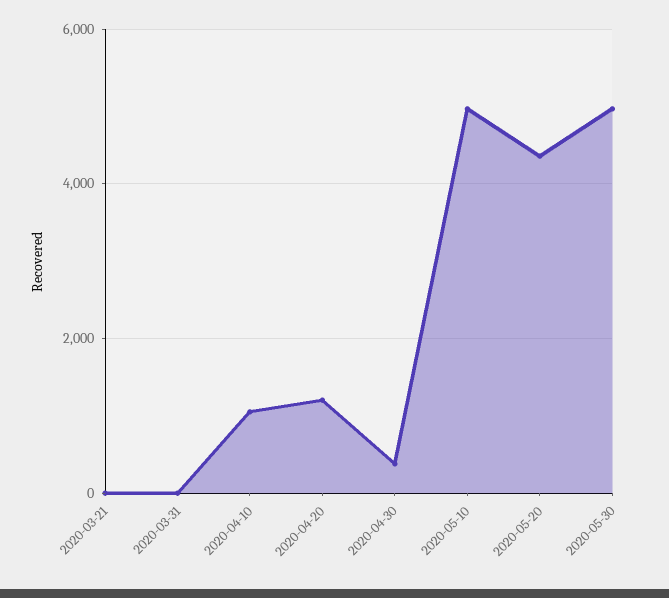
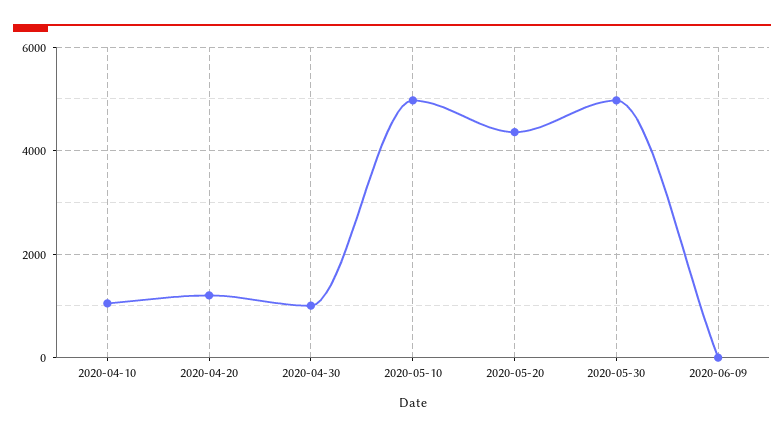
2020-03-21: 0 -> none
2020-03-31: 0 -> none
2020-04-30: 400 -> 1000
2020-06-09: none -> 0

